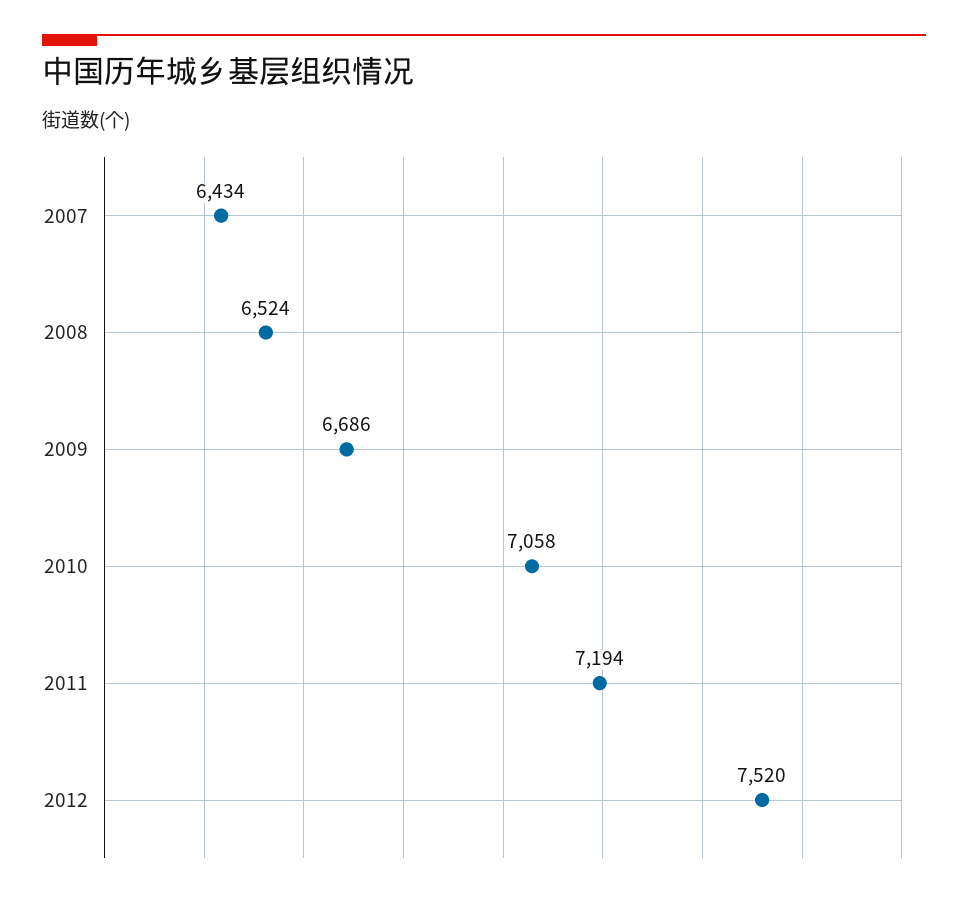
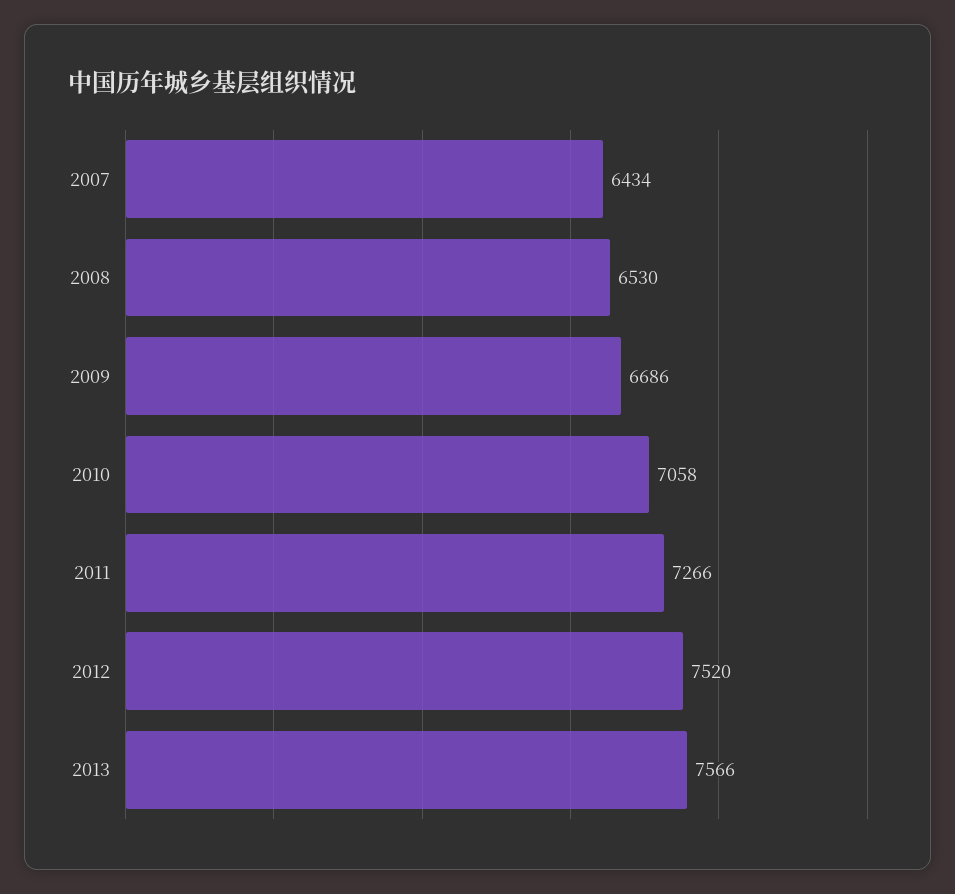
2008: 6524 -> 6530
2011: 7194 -> 7266
2013: none -> 7566

